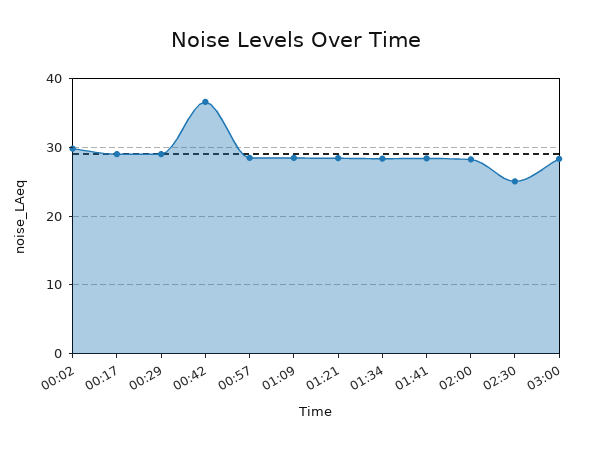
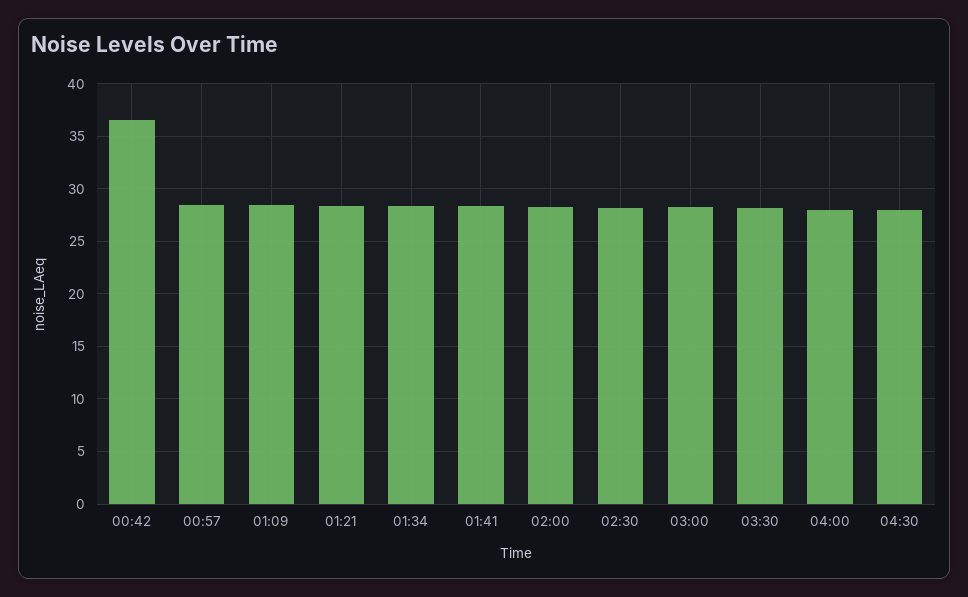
00:02: 30 -> none
00:17: 29 -> none
00:29: 29 -> none
02:30: 25 -> 28
03:30: none -> 28
04:00: none -> 28
04:30: none -> 28

